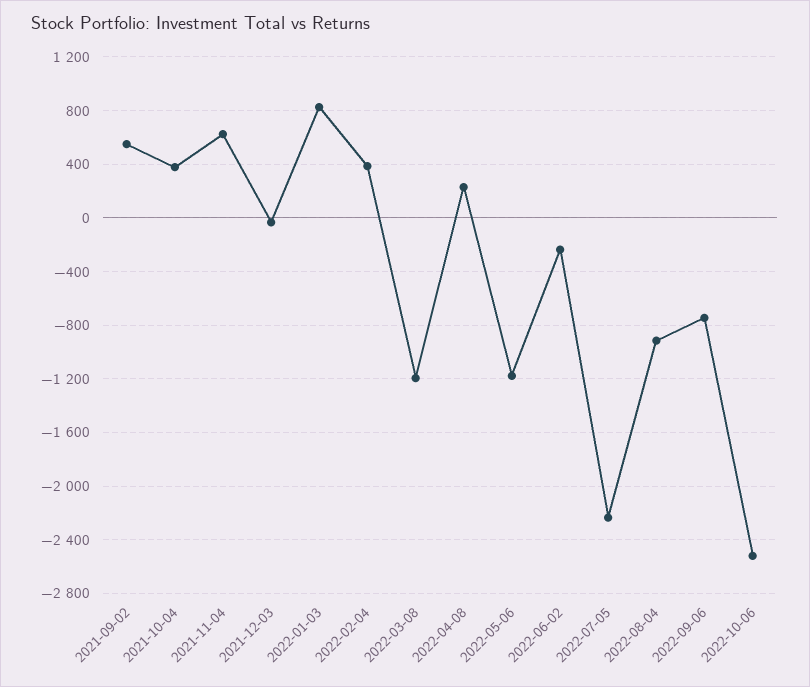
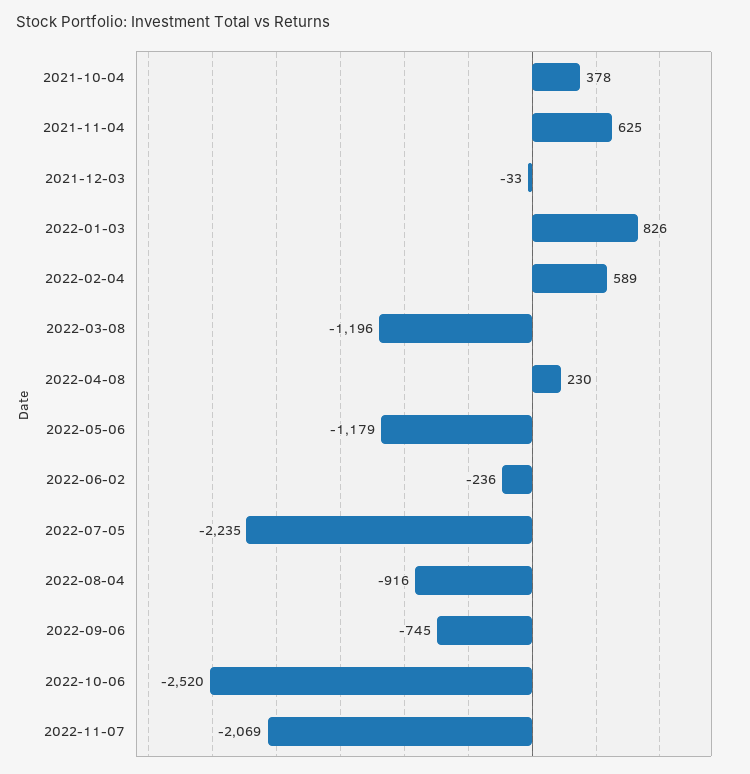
2021-09-02: 550 -> none
2022-02-04: 400 -> 589
2022-11-07: none -> -2069

